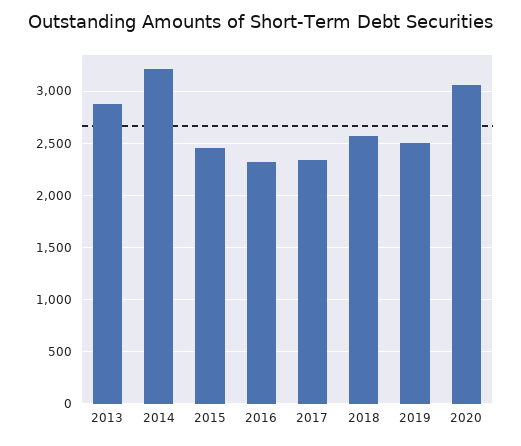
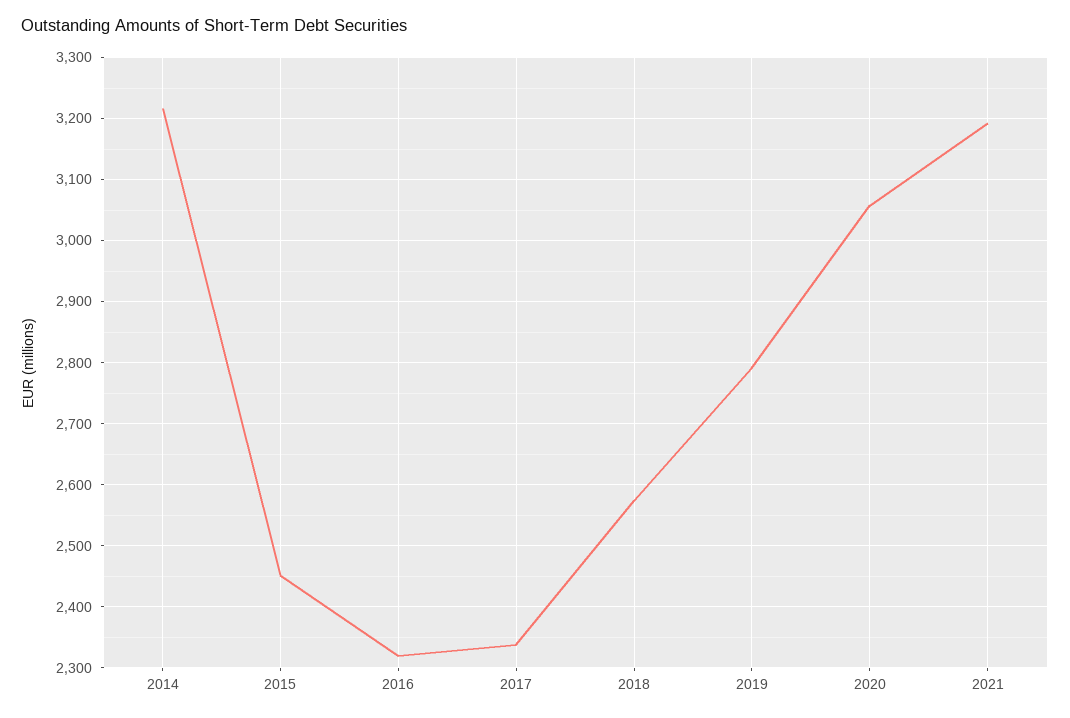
2013: 2900 -> none
2019: 2500 -> 2790
2021: none -> 3190

